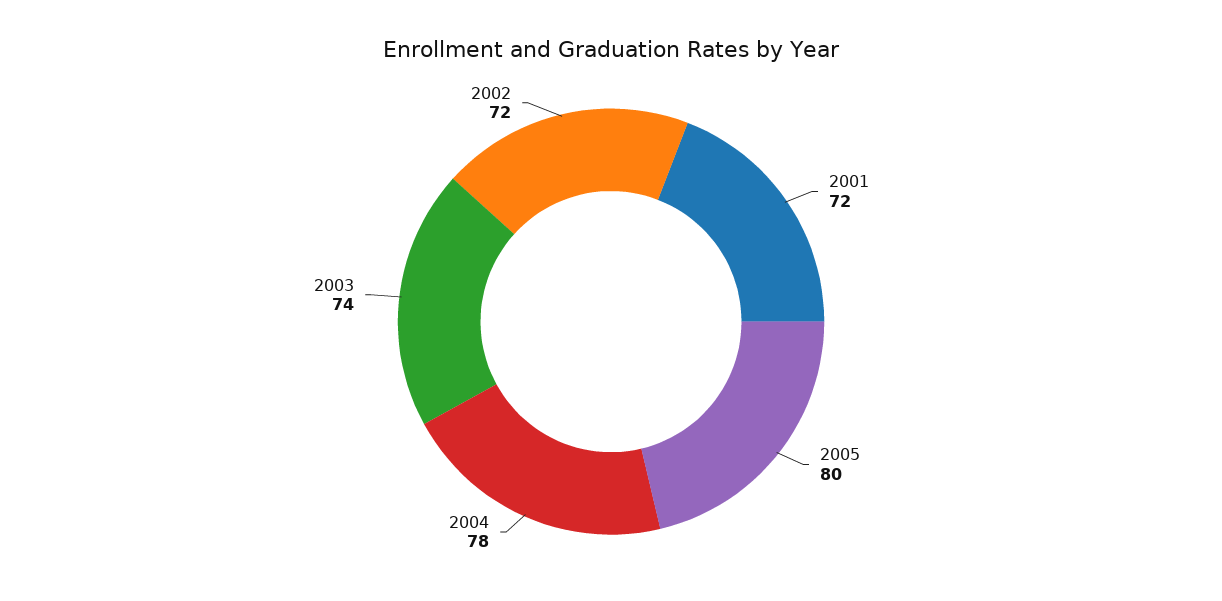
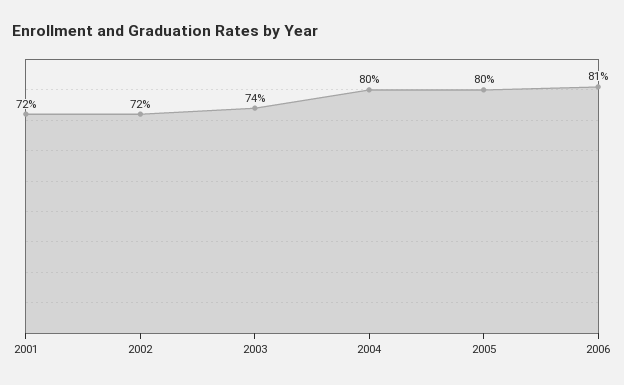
2004: 78 -> 80
2006: none -> 81

